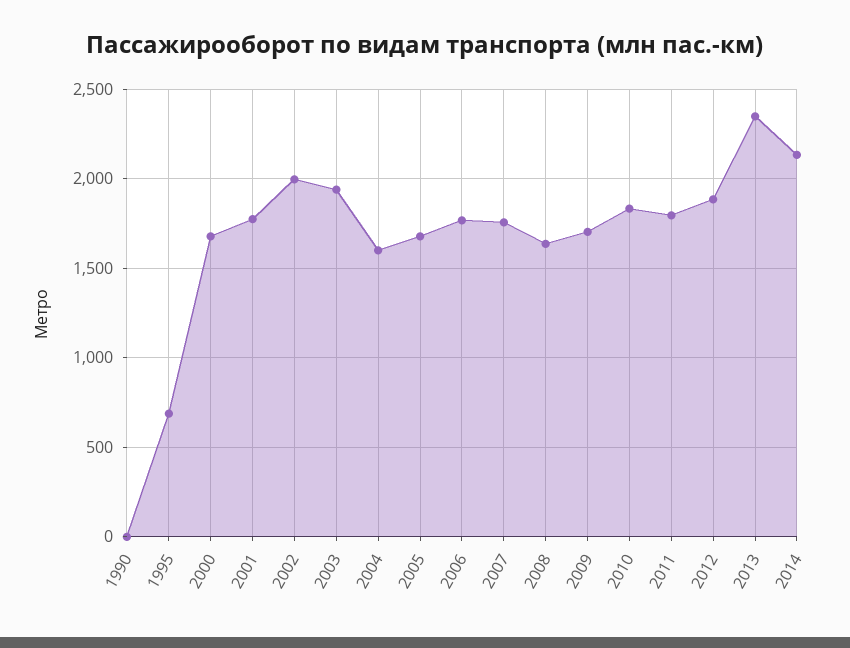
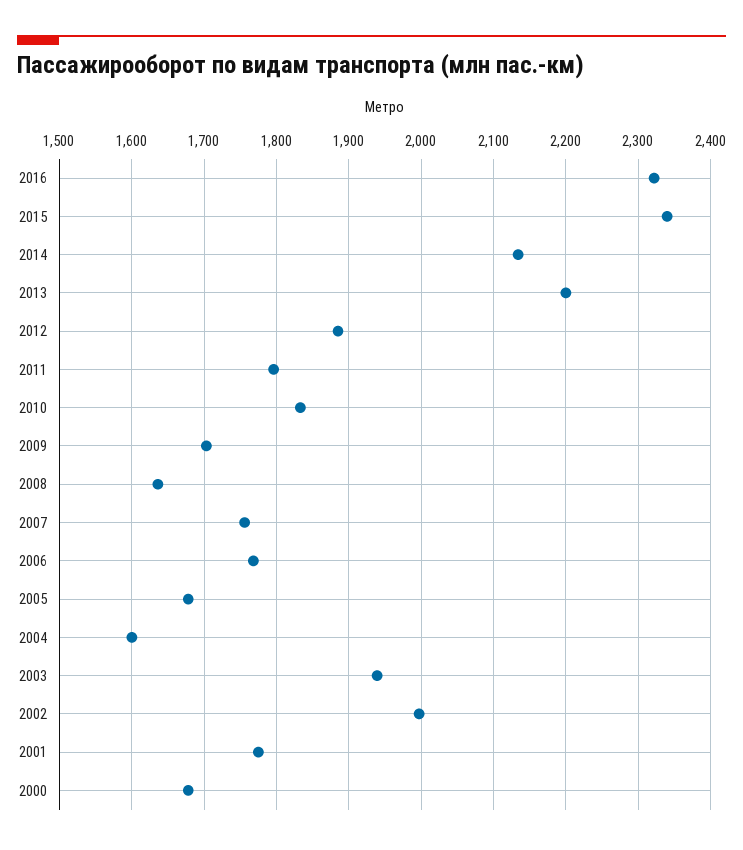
1990: 0 -> none
1995: 700 -> none
2013: 2350 -> 2200
2016: none -> 2320
2015: none -> 2340

